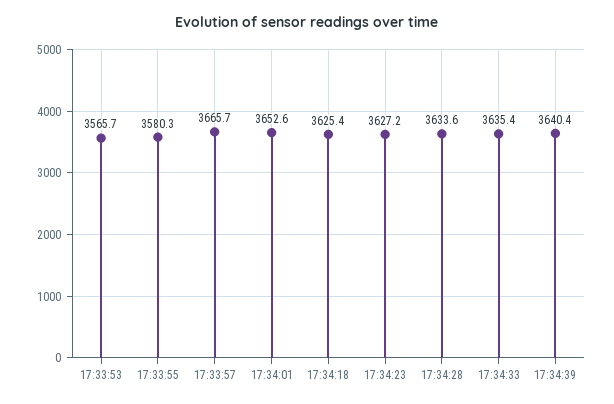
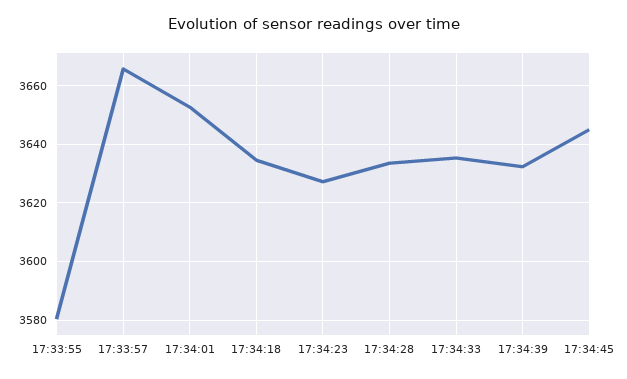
17:33:53: 3565.7 -> none
17:34:18: 3625.4 -> 3635
17:34:39: 3640.4 -> 3632.5
17:34:45: none -> 3645

